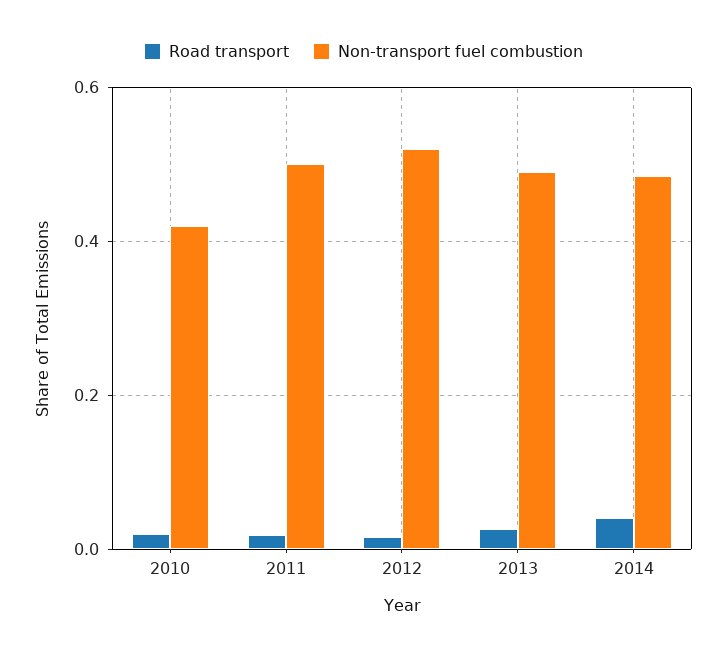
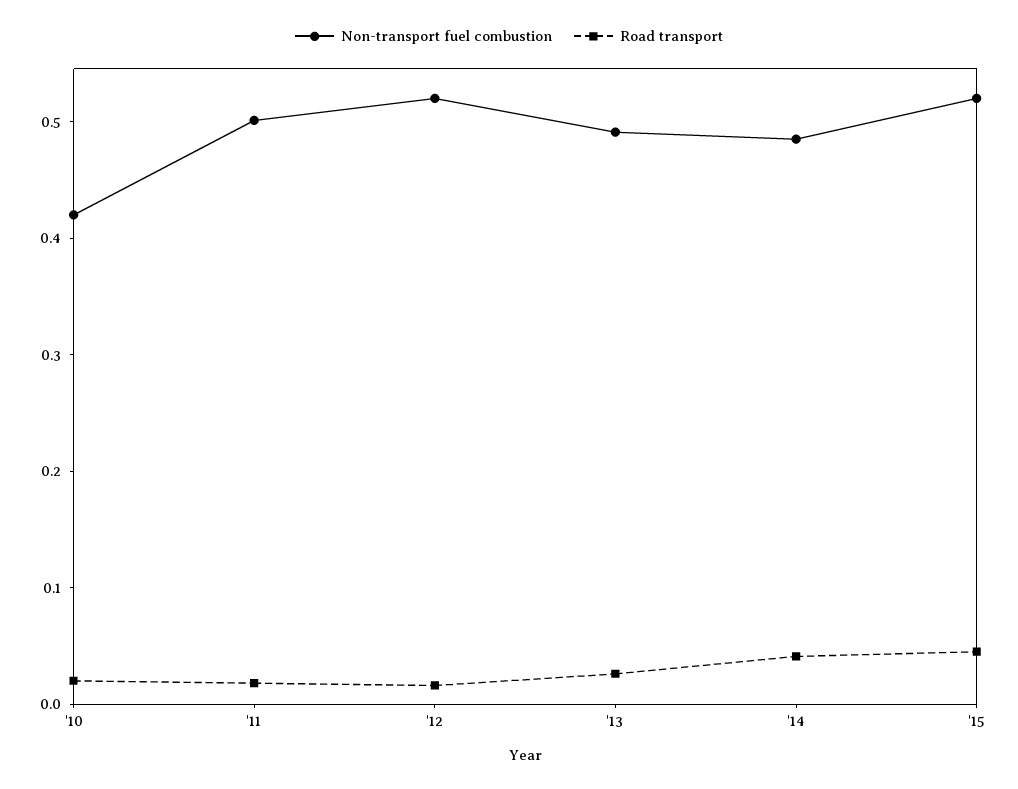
Non-transport fuel combustion, '15: none -> 0.52
Road transport, '15: none -> 0.04

